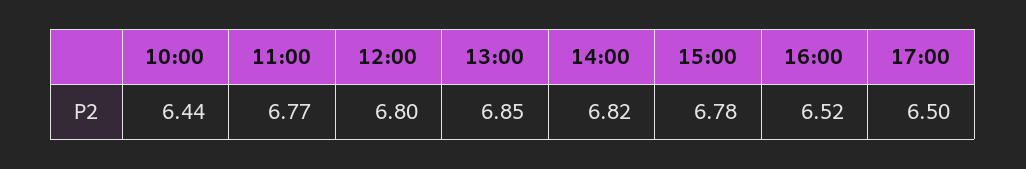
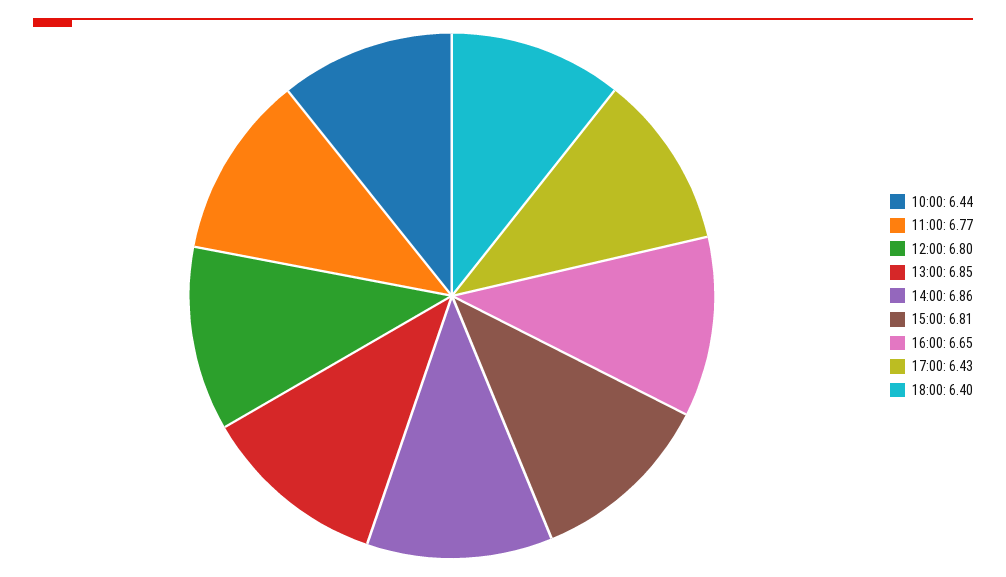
14:00: 6.82 -> 6.86
15:00: 6.78 -> 6.81
16:00: 6.52 -> 6.65
17:00: 6.5 -> 6.43
18:00: none -> 6.4

